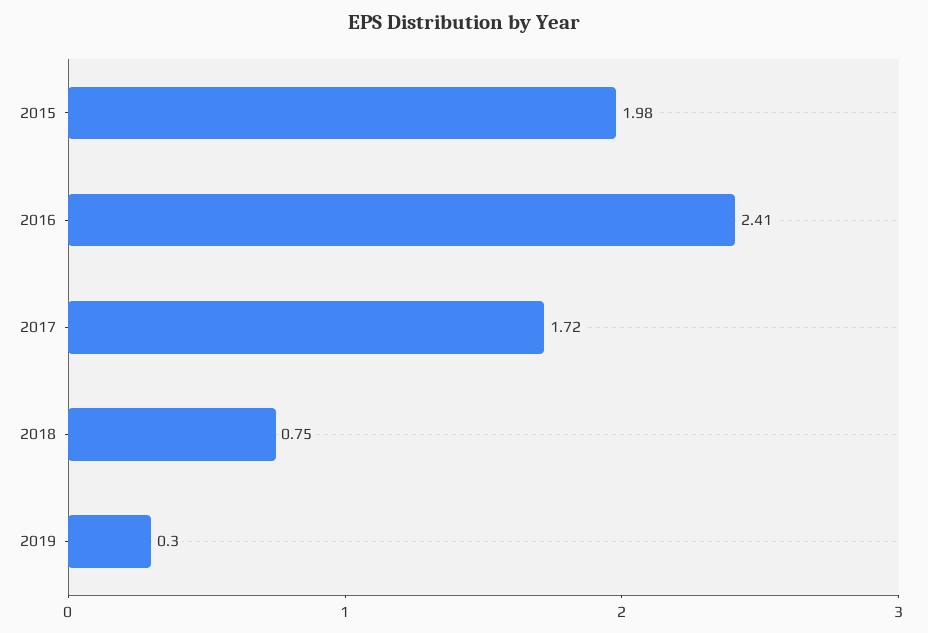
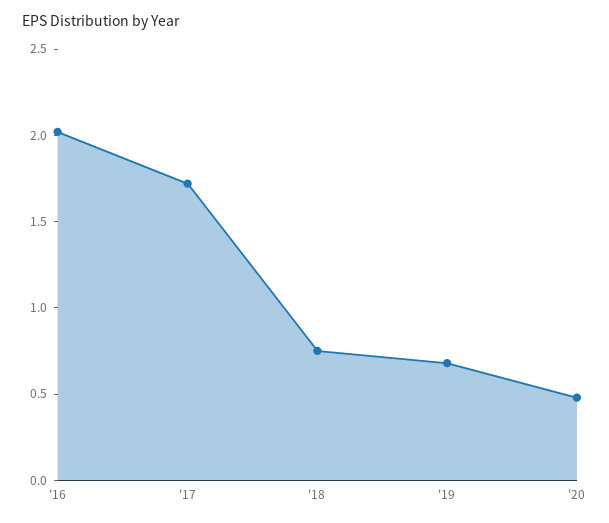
2015: 1.98 -> none
2016: 2.41 -> 2
2019: 0.3 -> 0.7
'20: none -> 0.5

